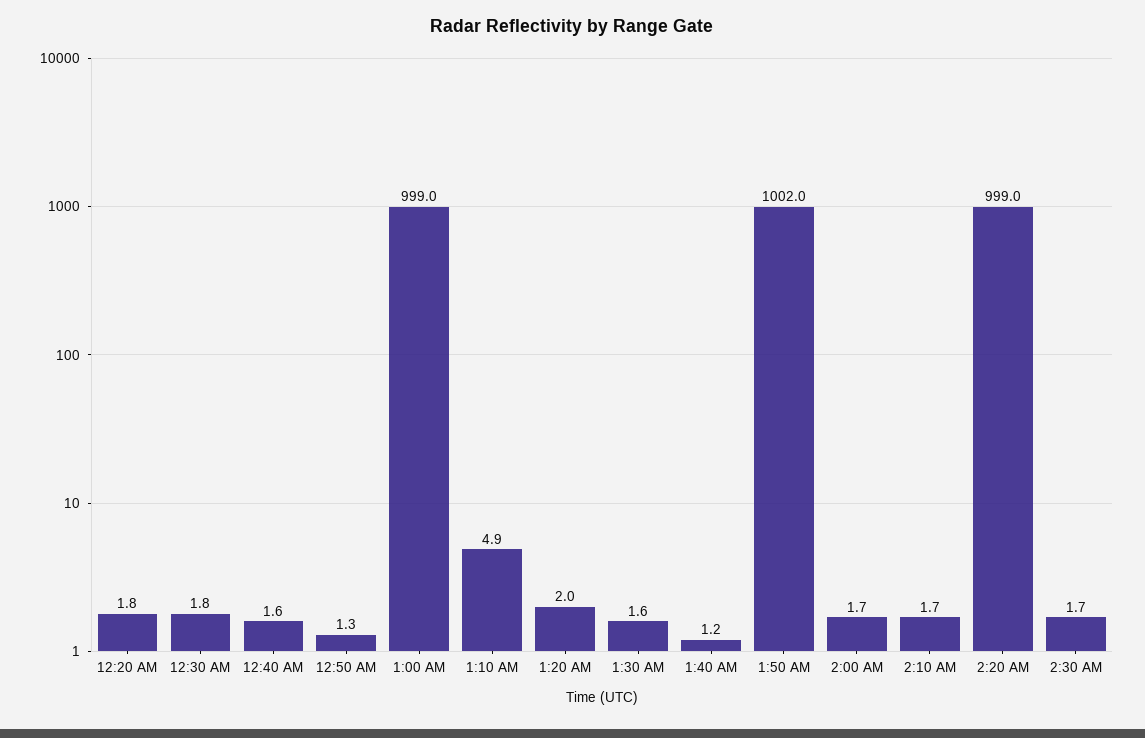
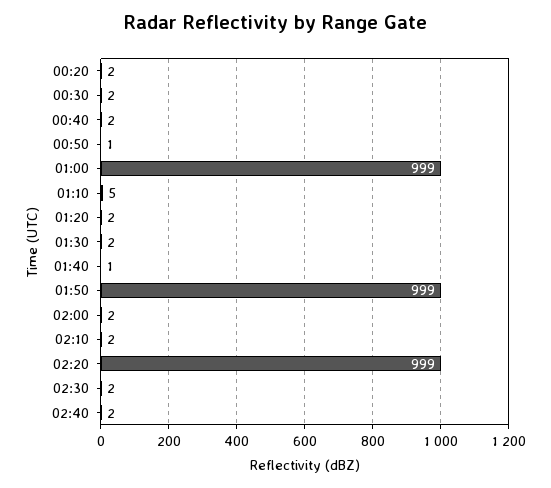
1:50 AM: 1002 -> 999
02:40: none -> 2

